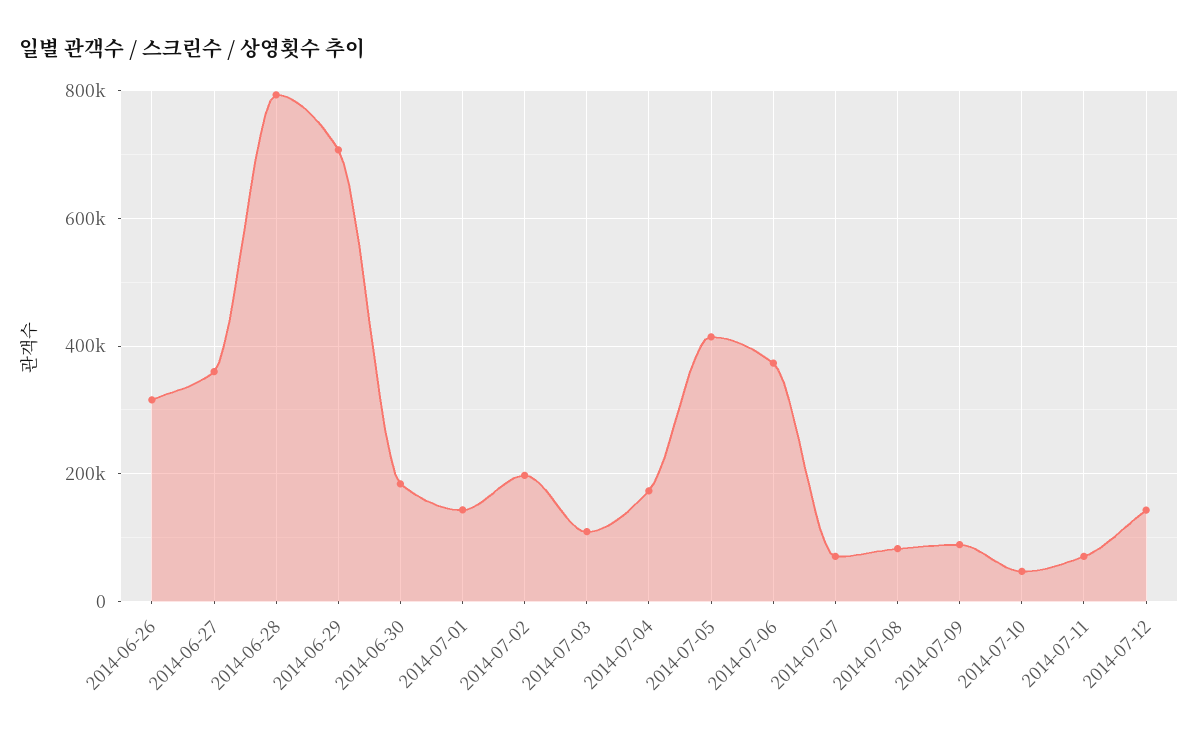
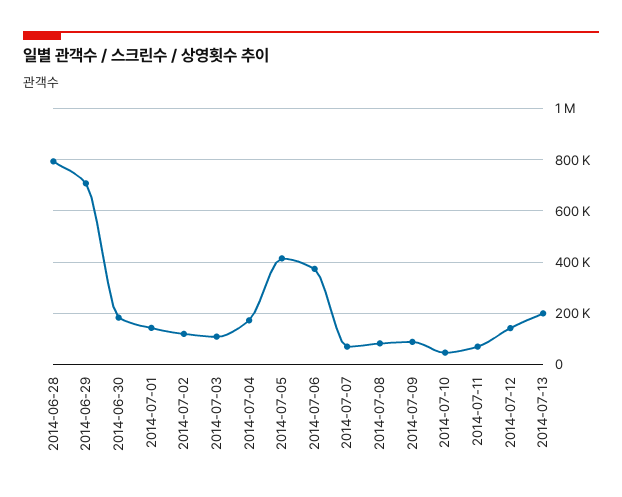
2014-06-26: 320000 -> none
2014-06-27: 360000 -> none
2014-07-02: 200000 -> 125000
2014-07-13: none -> 200000

